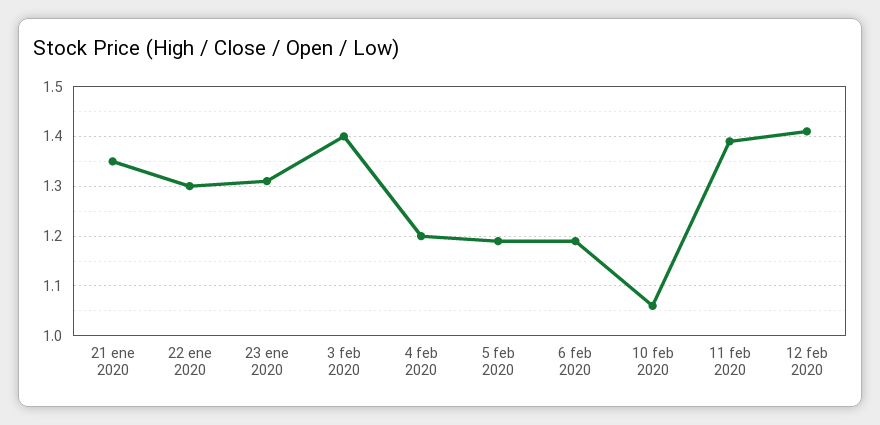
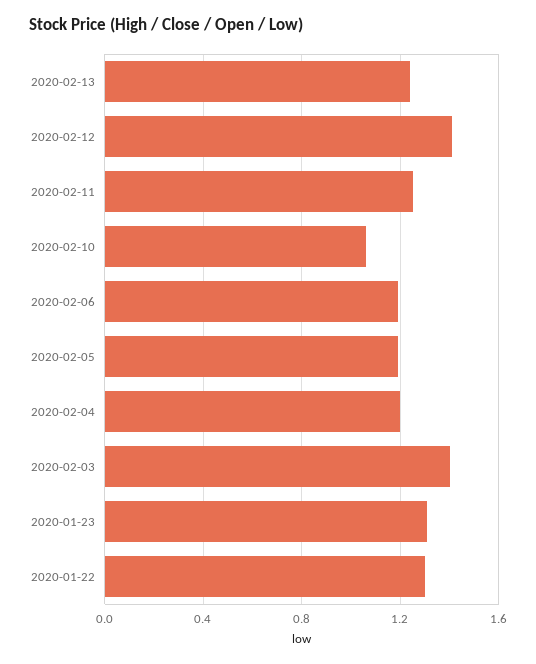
21 ene 2020: 1.35 -> none
11 feb 2020: 1.4 -> 1.25
2020-02-13: none -> 1.25

